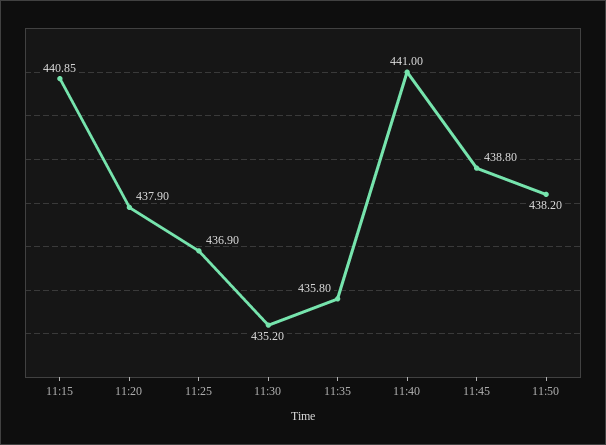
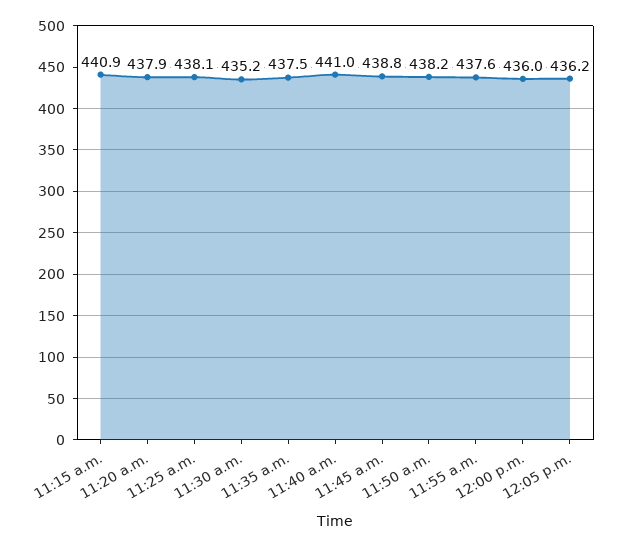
11:25: 436.9 -> 438.1
11:35: 435.8 -> 437.5
11:55 a.m.: none -> 437.6
12:00 p.m.: none -> 436
12:05 p.m.: none -> 436.2

